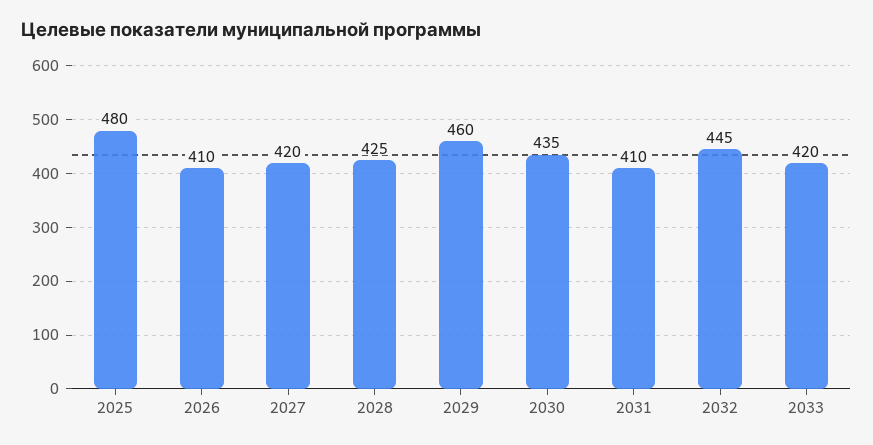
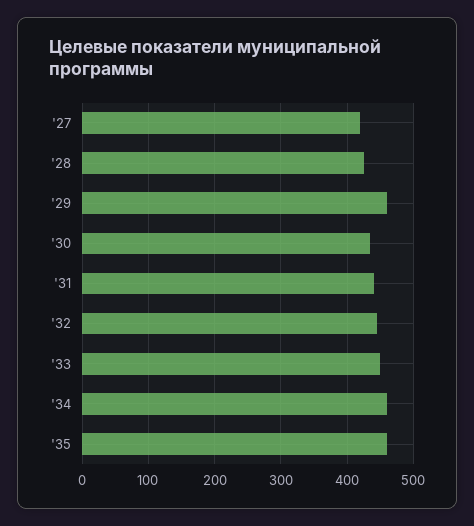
2025: 480 -> none
2026: 410 -> none
2031: 410 -> 440
2033: 420 -> 450
'34: none -> 460
'35: none -> 460

